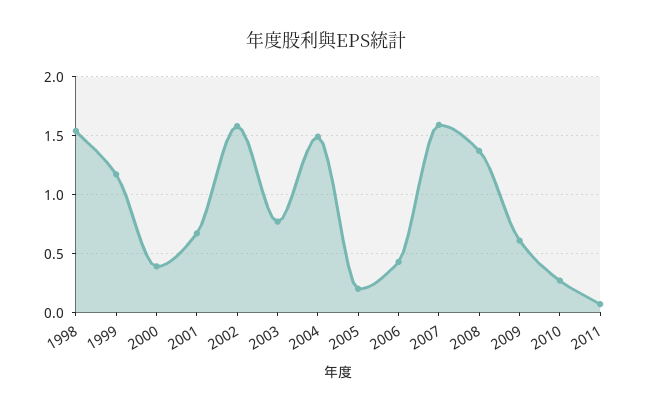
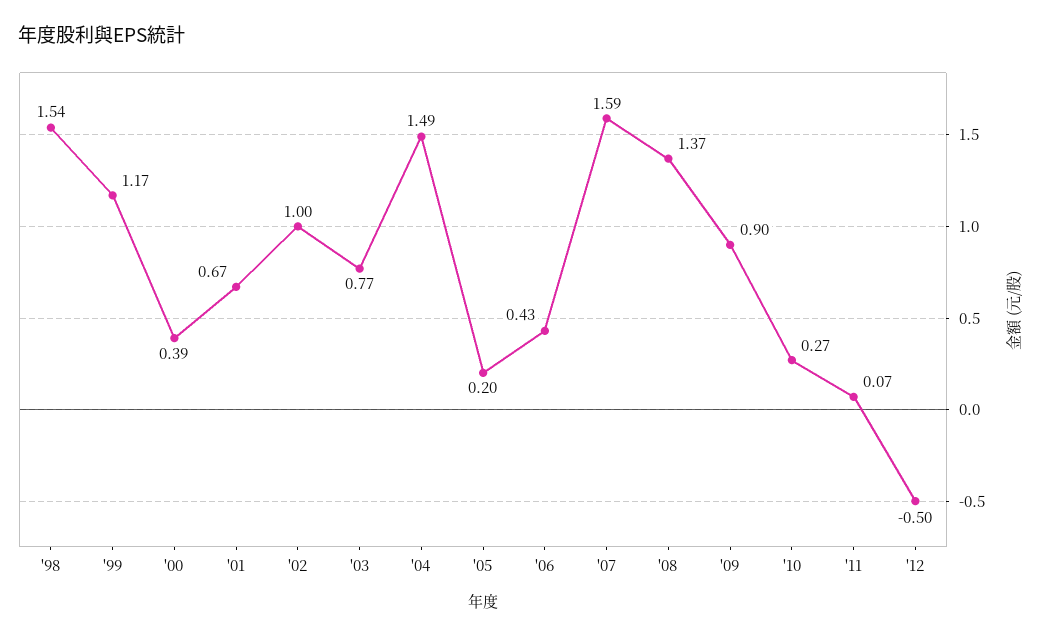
2002: 1.6 -> 1
2009: 0.6 -> 0.9
'12: none -> -0.5

